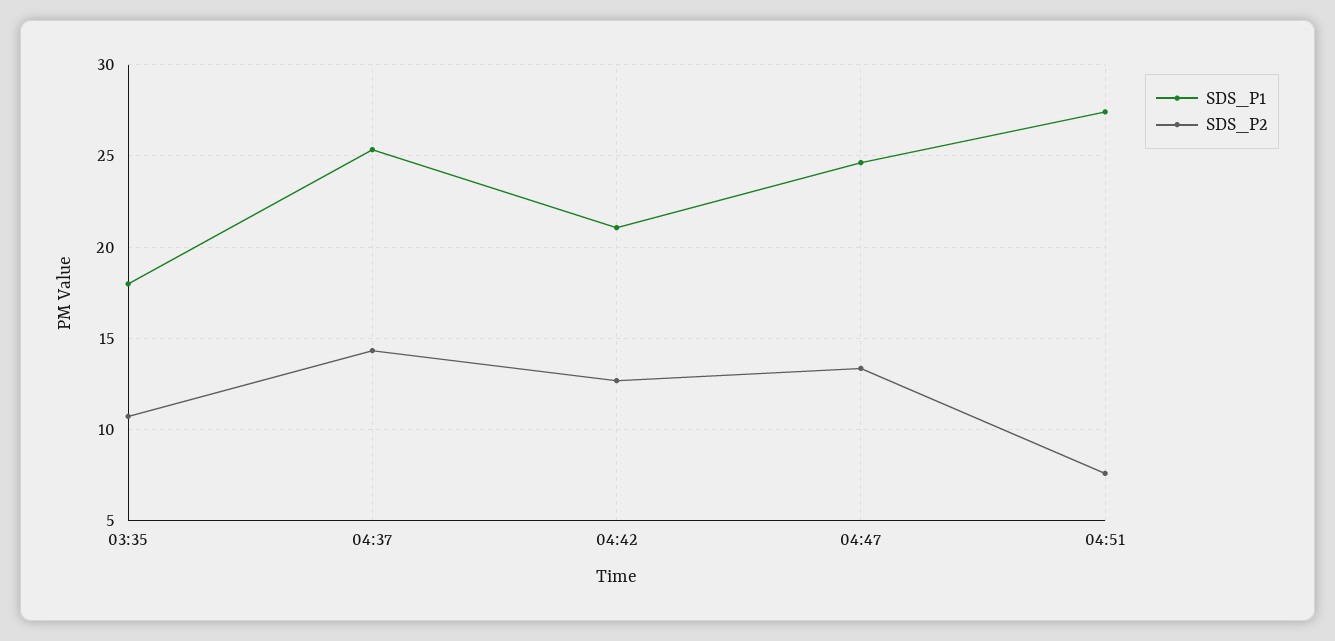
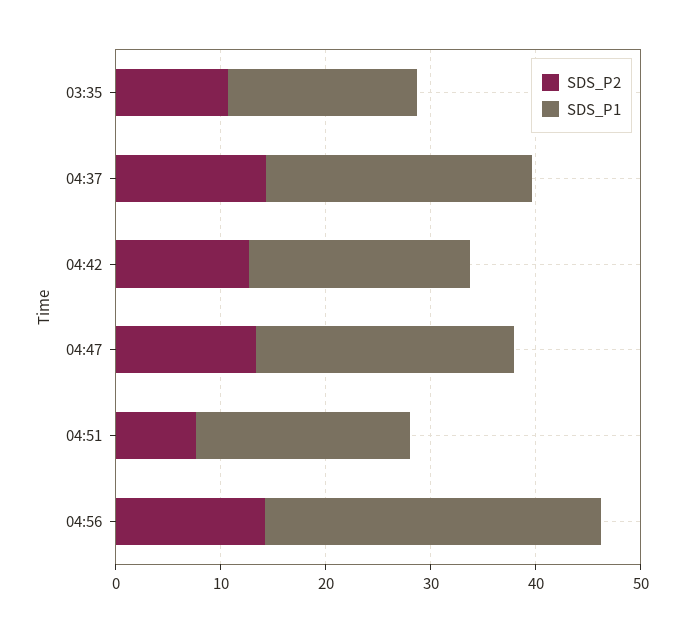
SDS_P1, 04:51: 27.5 -> 20
SDS_P2, 04:56: none -> 14
SDS_P1, 04:56: none -> 32

